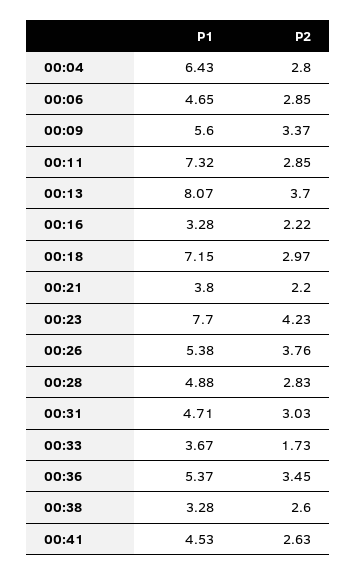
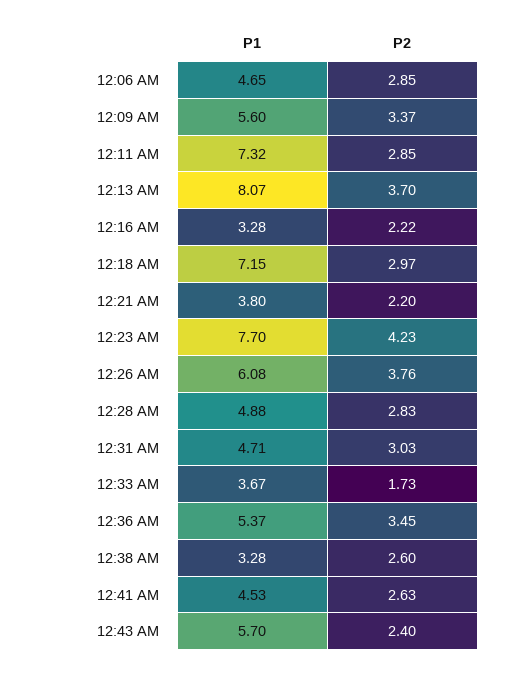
P1, 00:04: 6.43 -> none
P2, 00:04: 2.8 -> none
P1, 00:26: 5.38 -> 6.08
P1, 12:43 AM: none -> 5.7
P2, 12:43 AM: none -> 2.4

